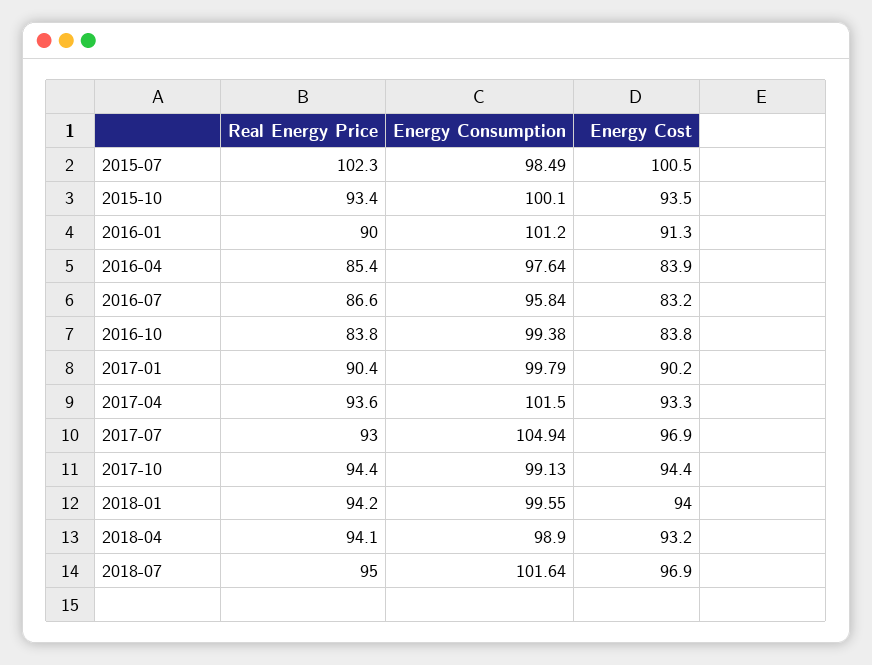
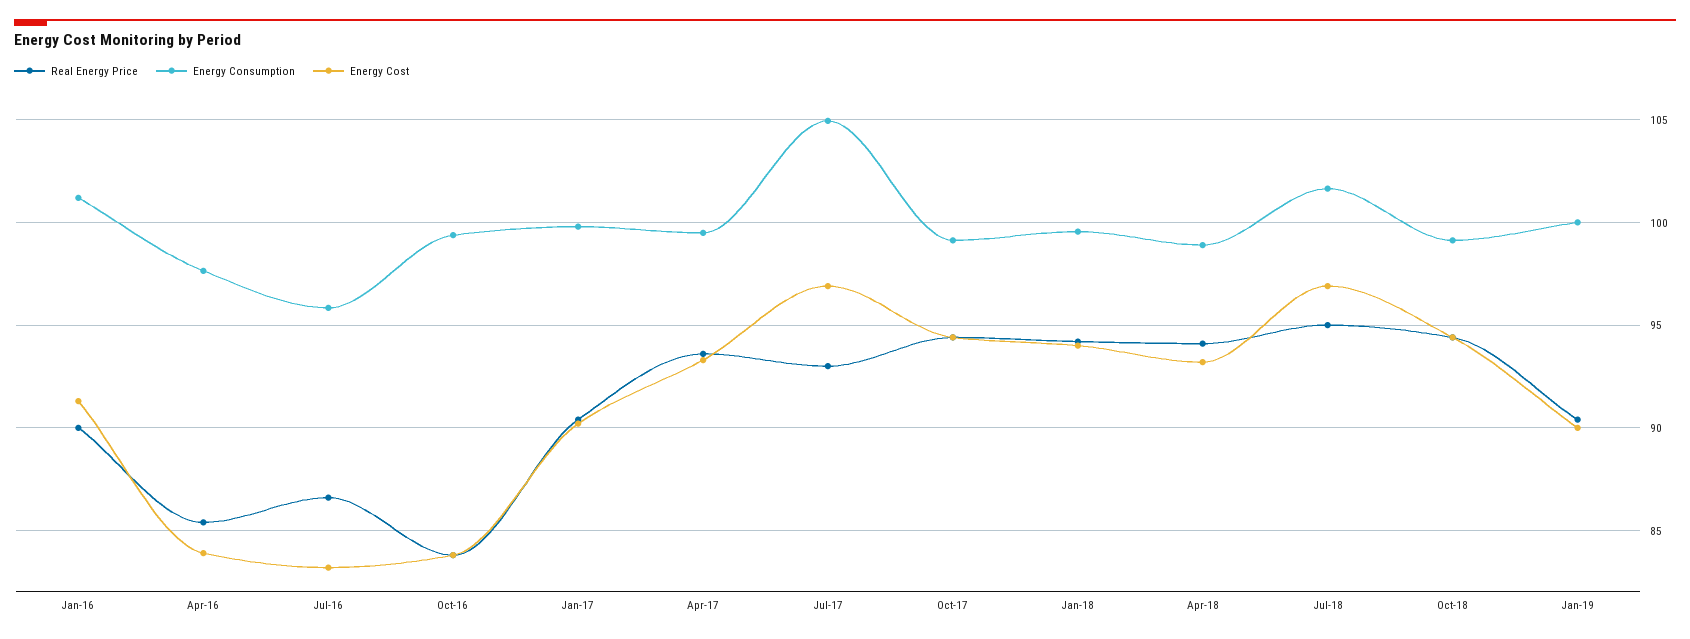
Real Energy Price, 2015-07: 102.3 -> none
Energy Consumption, 2015-07: 98.49 -> none
Energy Cost, 2015-07: 100.5 -> none
Real Energy Price, 2015-10: 93.4 -> none
Energy Consumption, 2015-10: 100.1 -> none
Energy Cost, 2015-10: 93.5 -> none
Energy Consumption, 2017-04: 101.5 -> 99.5
Real Energy Price, Oct-18: none -> 94.5
Energy Consumption, Oct-18: none -> 99
Energy Cost, Oct-18: none -> 94.5
Real Energy Price, Jan-19: none -> 90.5
Energy Consumption, Jan-19: none -> 100
Energy Cost, Jan-19: none -> 90

